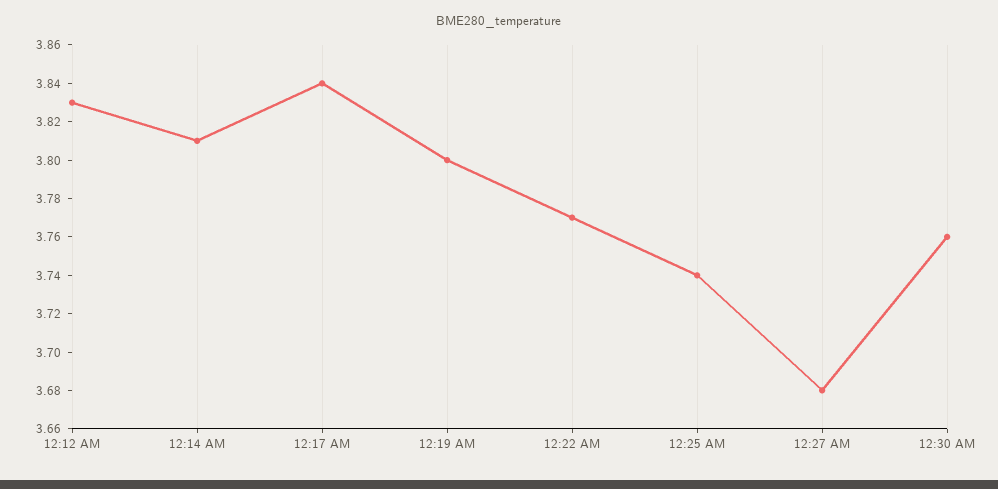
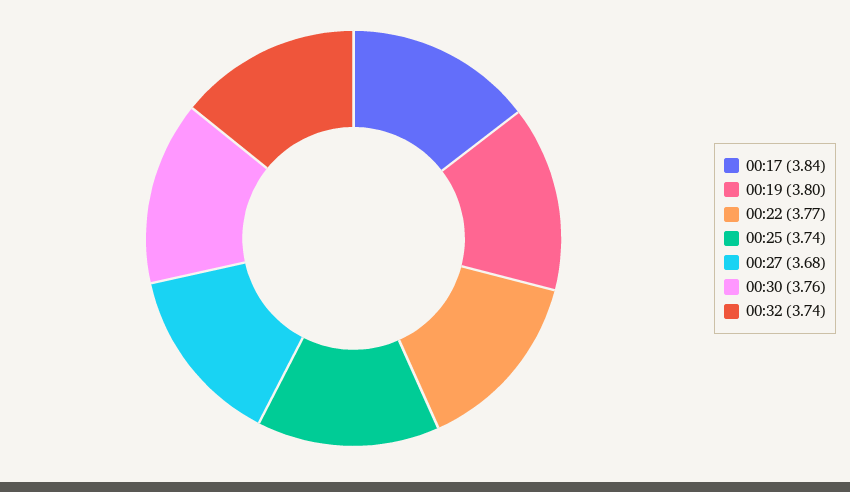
12:12 AM: 3.83 -> none
12:14 AM: 3.81 -> none
00:32: none -> 3.74

